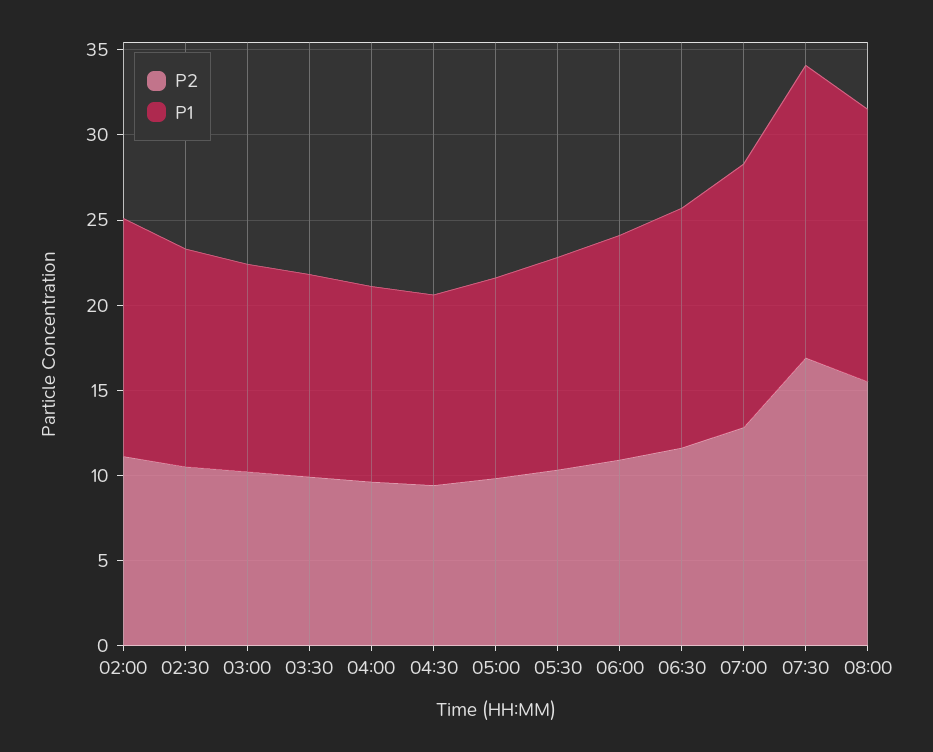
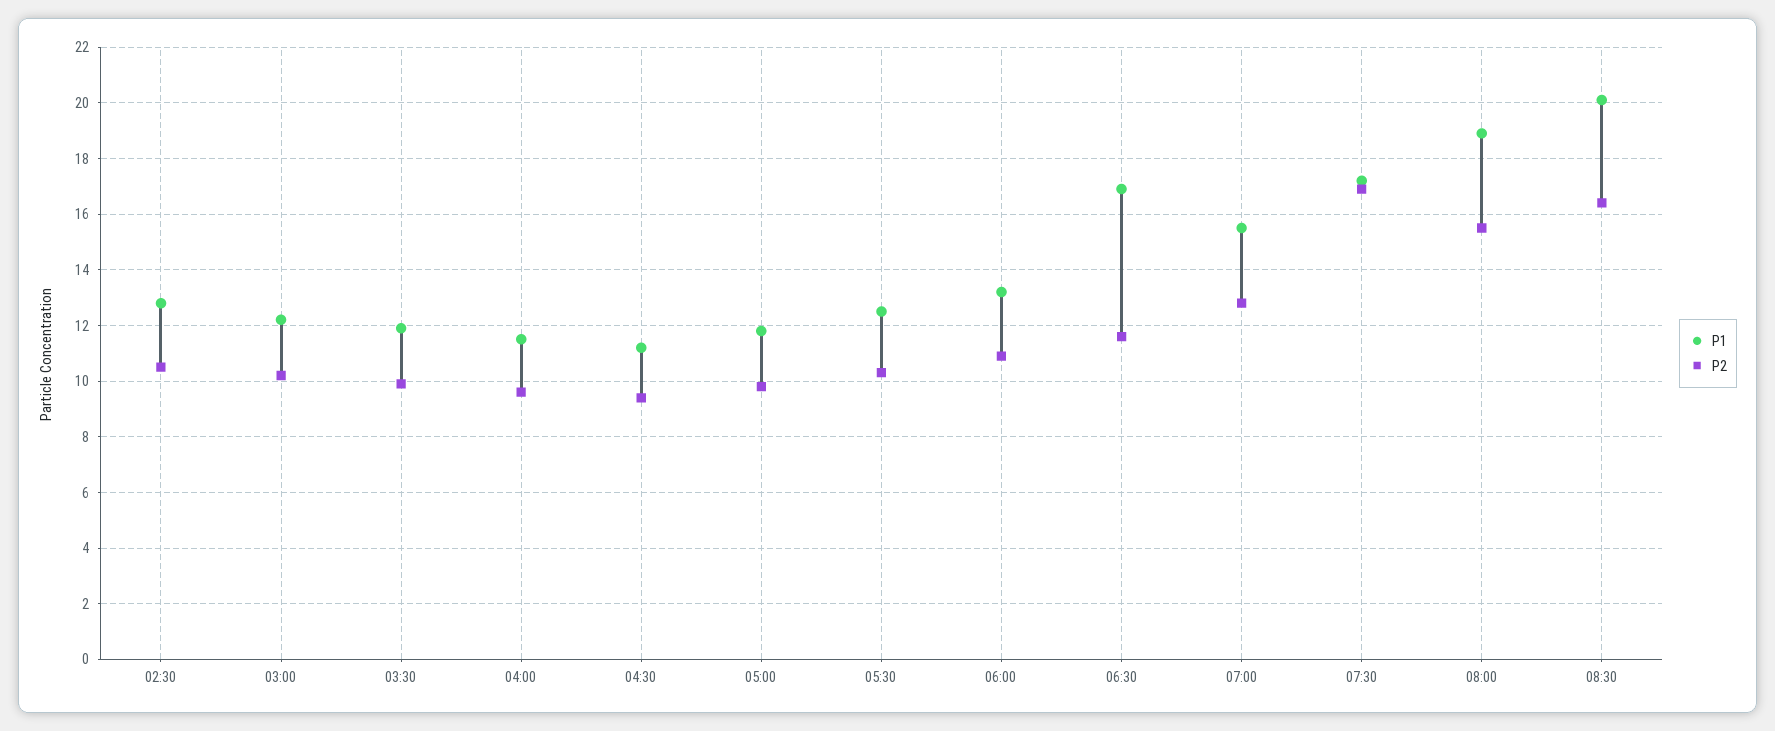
P2, 02:00: 11 -> none
P1, 02:00: 14 -> none
P1, 06:30: 14 -> 17
P1, 08:00: 16 -> 19
P1, 08:30: none -> 20
P2, 08:30: none -> 16.5

